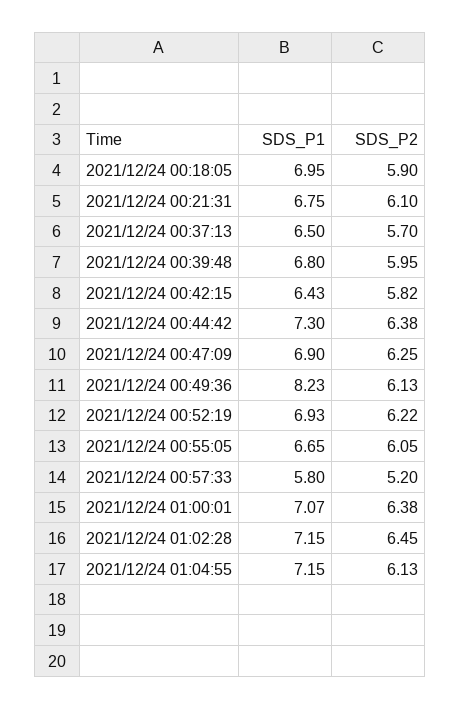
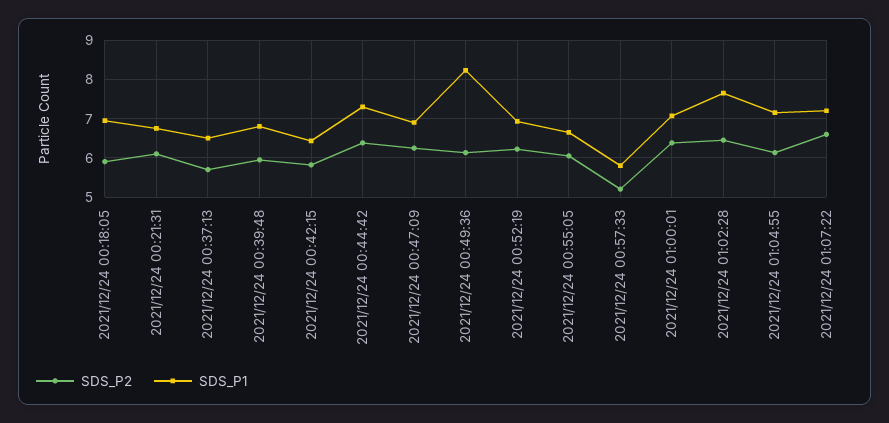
SDS_P1, 2021/12/24 01:02:28: 7.15 -> 7.6
SDS_P2, 2021/12/24 01:07:22: none -> 6.6
SDS_P1, 2021/12/24 01:07:22: none -> 7.2

